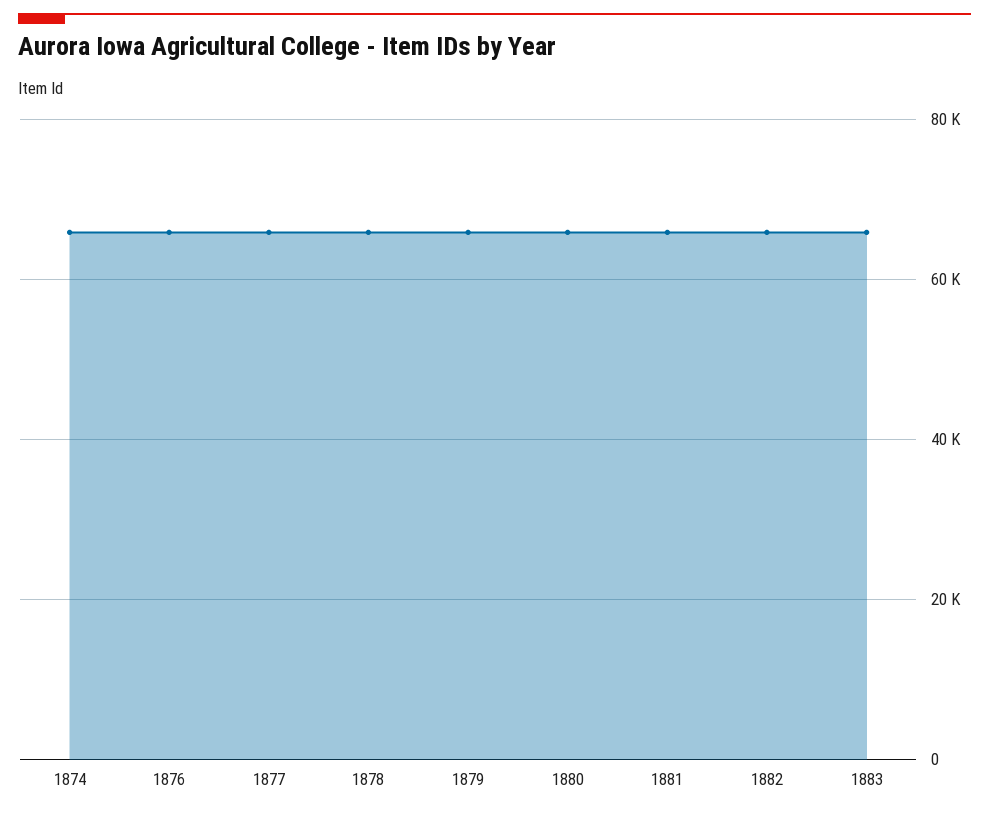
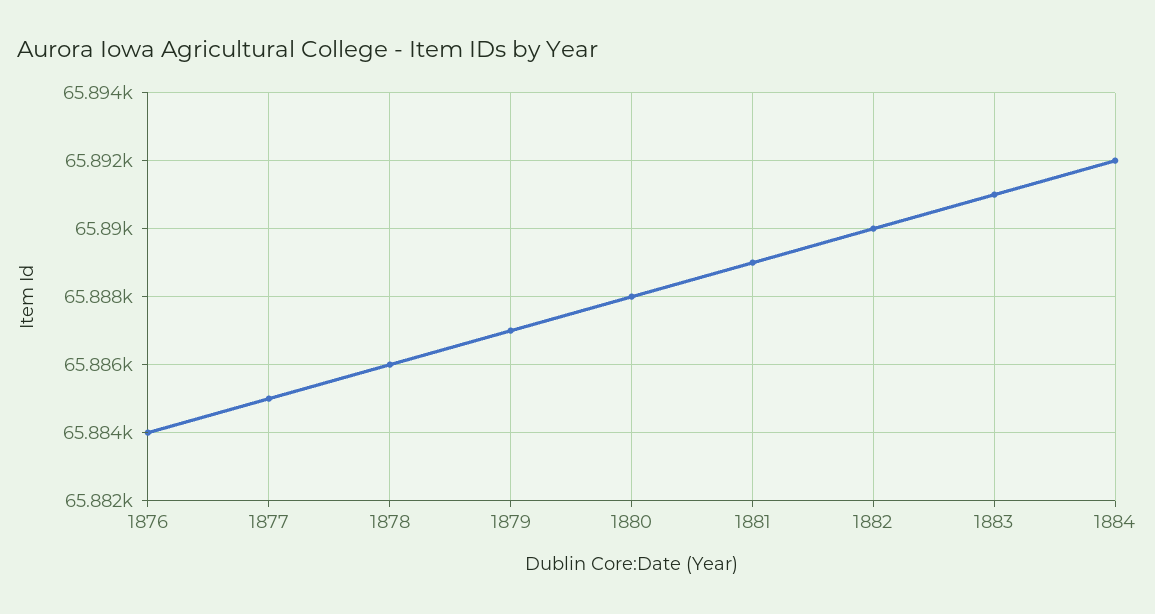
1874: 66000 -> none
1884: none -> 65892

